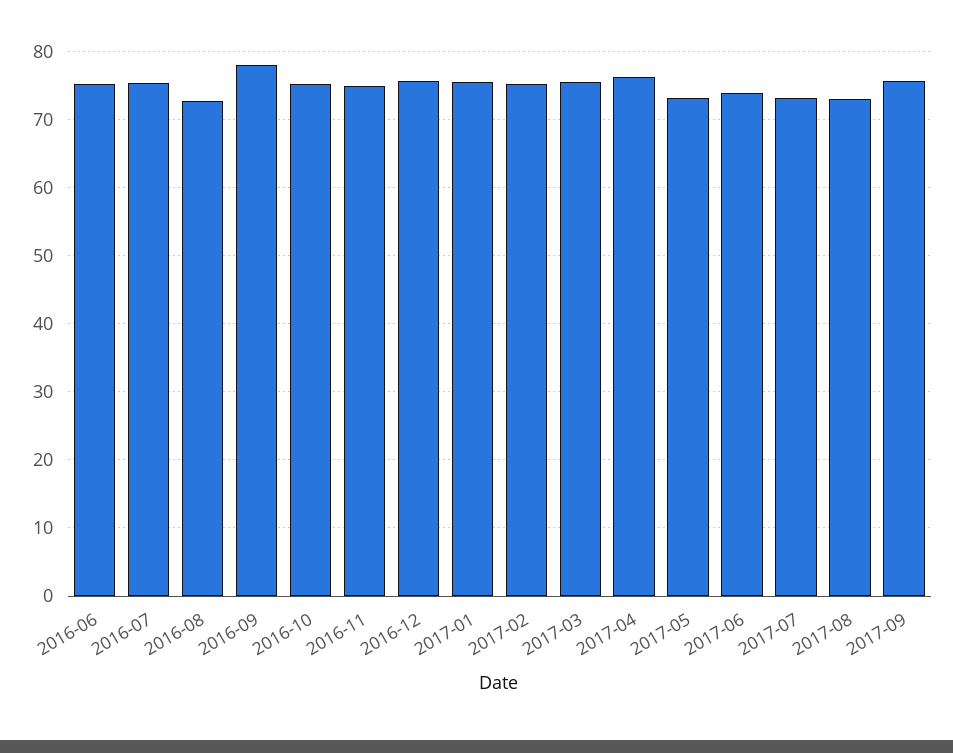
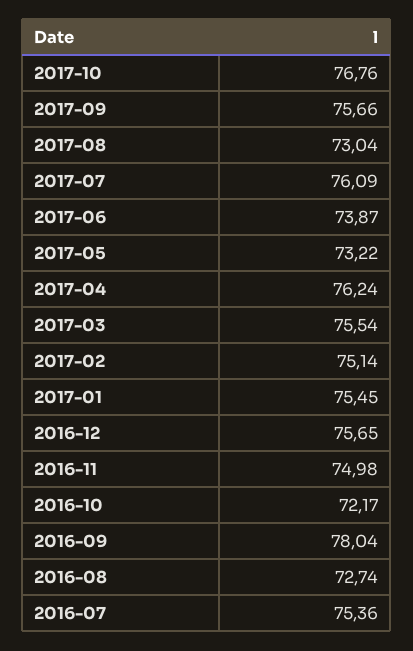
2016-06: 75 -> none
2016-10: 75 -> 72.17
2017-07: 73 -> 76.09
2017-10: none -> 76.76

